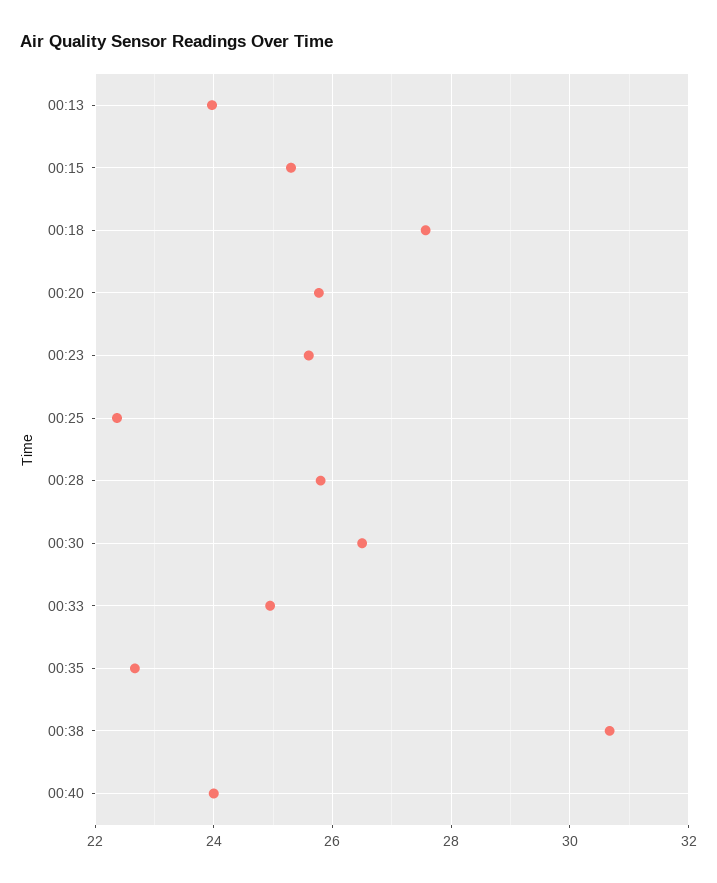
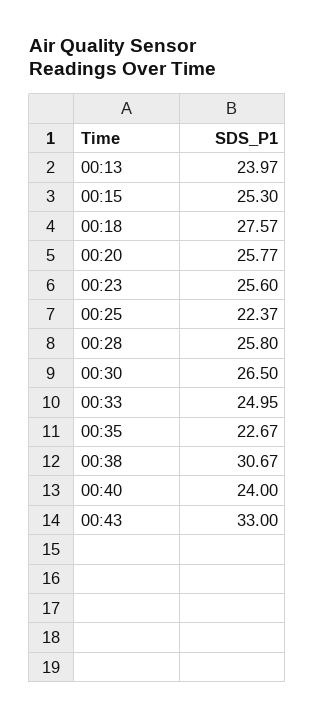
00:43: none -> 33

